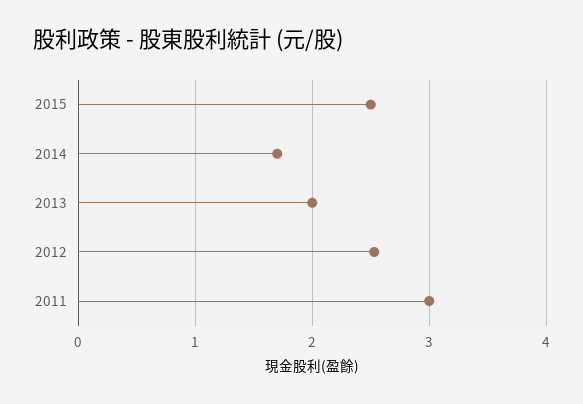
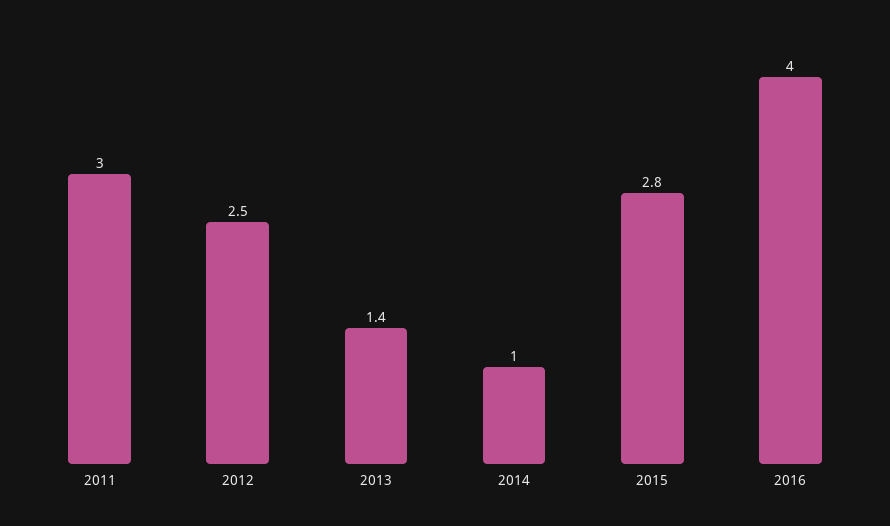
2015: 2.5 -> 2.8
2014: 1.7 -> 1
2013: 2 -> 1.4
2016: none -> 4

